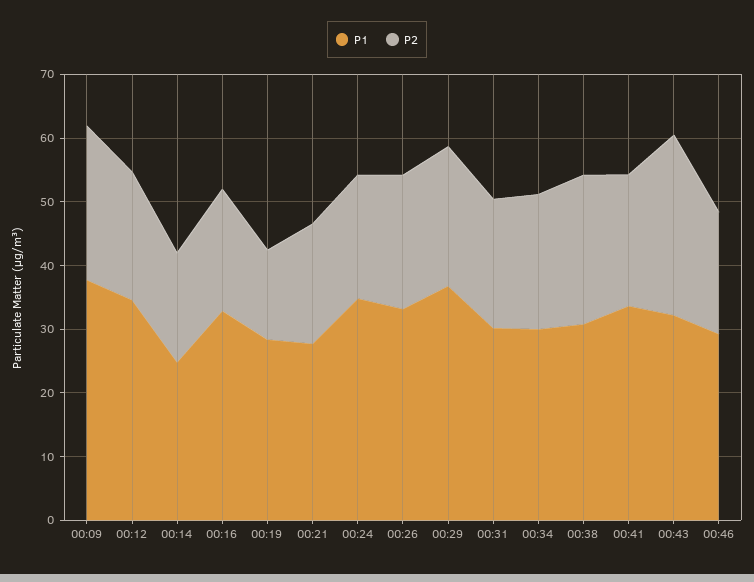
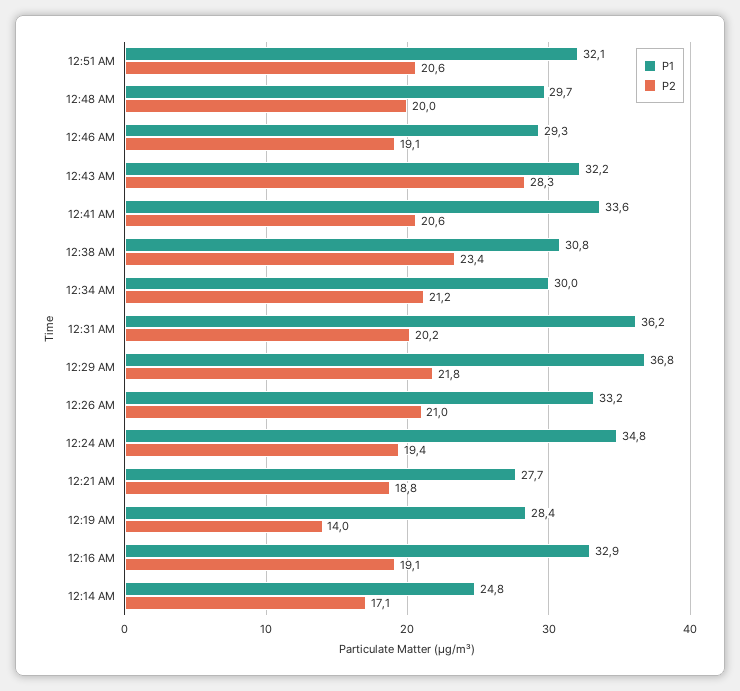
P1, 00:09: 38 -> none
P2, 00:09: 24 -> none
P1, 00:12: 34 -> none
P2, 00:12: 20 -> none
P1, 00:31: 30 -> 36.2
P1, 12:51 AM: none -> 32.1
P2, 12:51 AM: none -> 20.6
P1, 12:48 AM: none -> 29.7
P2, 12:48 AM: none -> 20

